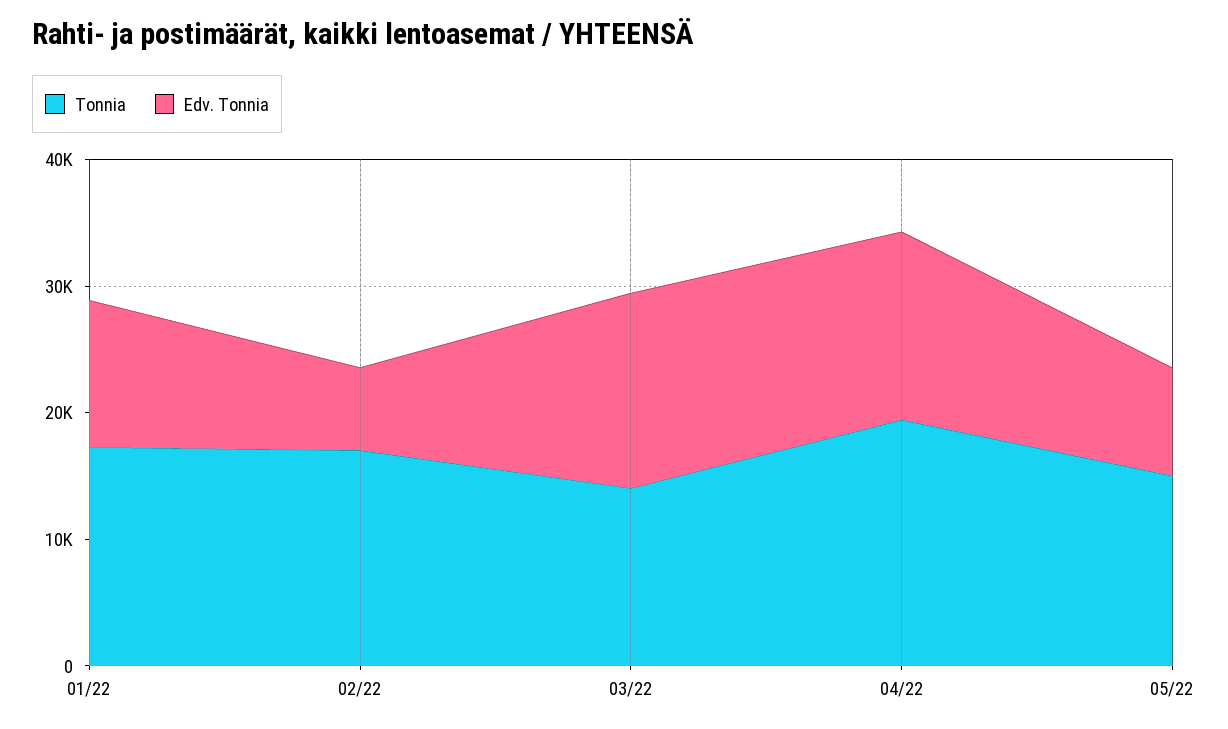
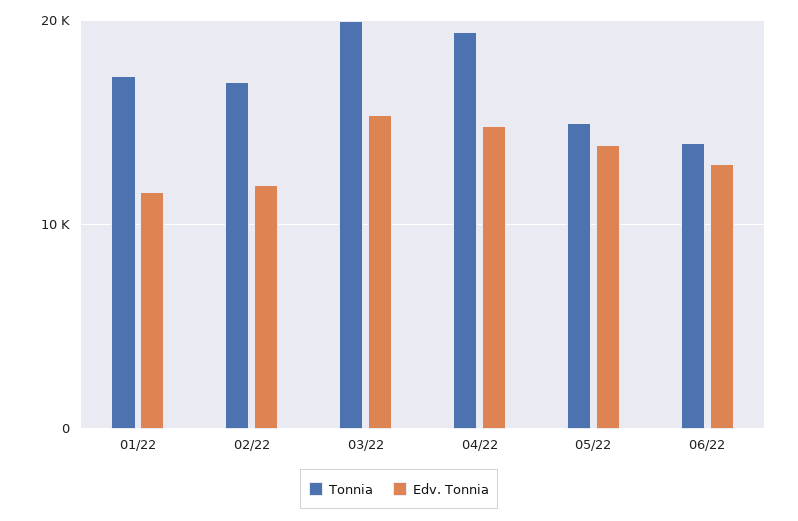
Edv. Tonnia, 02/22: 6000 -> 12000
Tonnia, 03/22: 14000 -> 20000
Edv. Tonnia, 05/22: 8000 -> 14000
Tonnia, 06/22: none -> 14000
Edv. Tonnia, 06/22: none -> 13000

